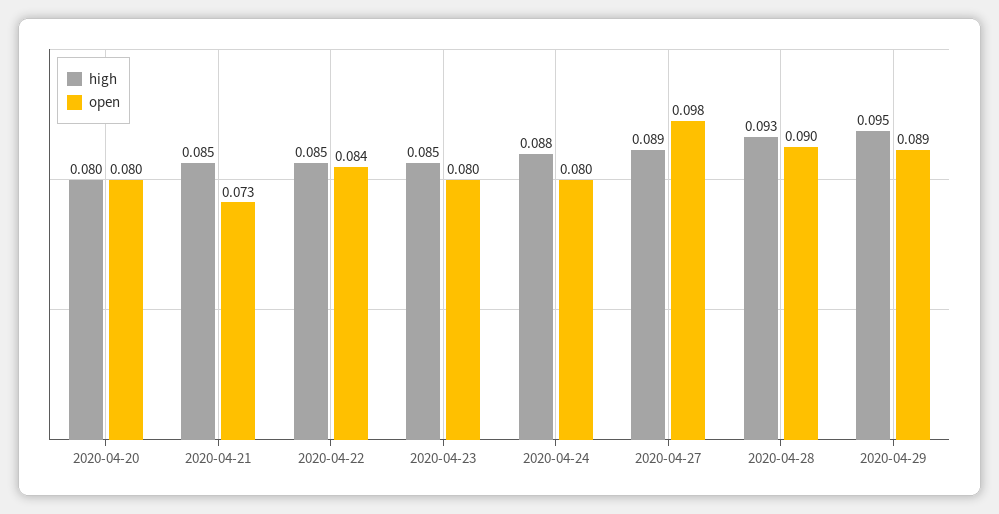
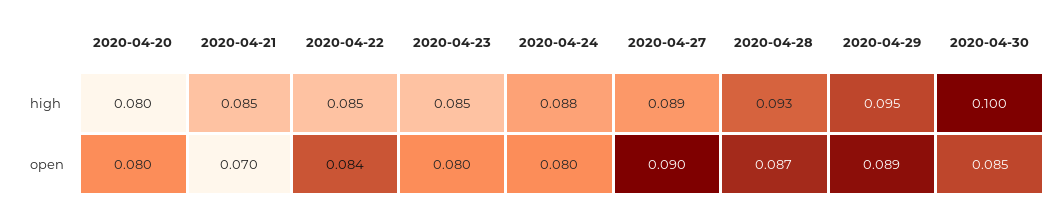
open, 2020-04-21: 0.073 -> 0.07
open, 2020-04-27: 0.098 -> 0.09
open, 2020-04-28: 0.09 -> 0.087
high, 2020-04-30: none -> 0.1
open, 2020-04-30: none -> 0.085

